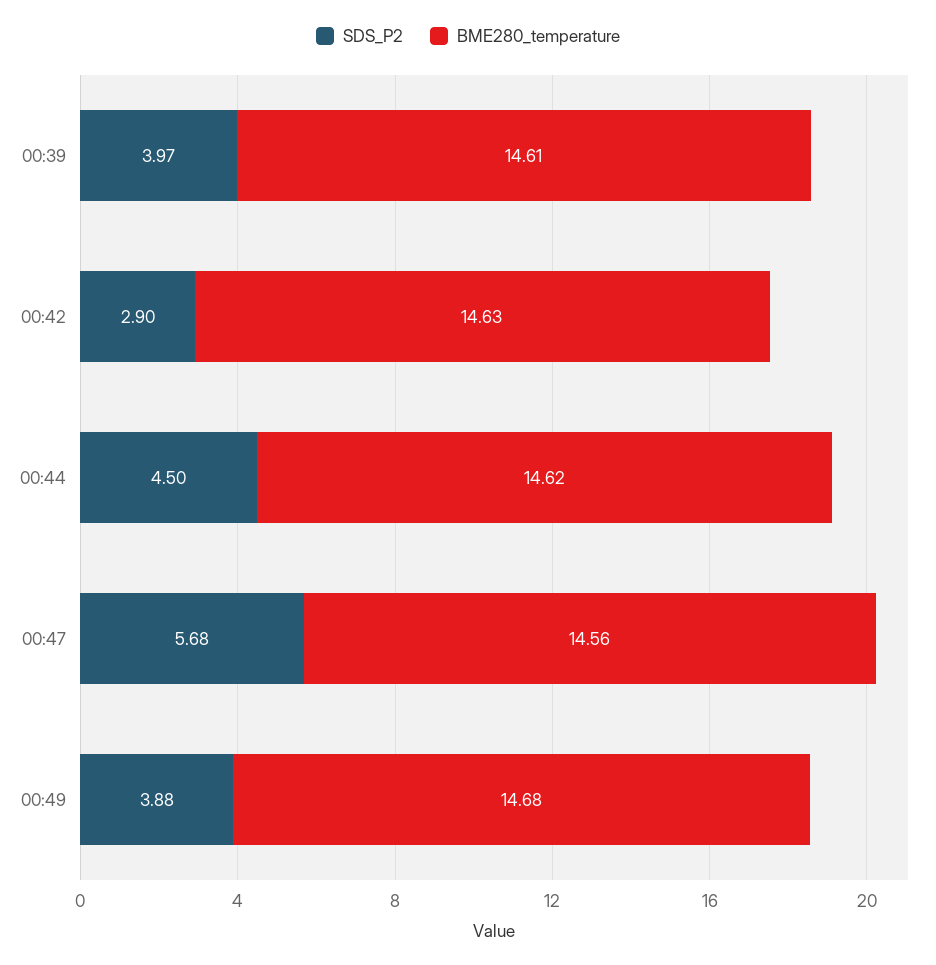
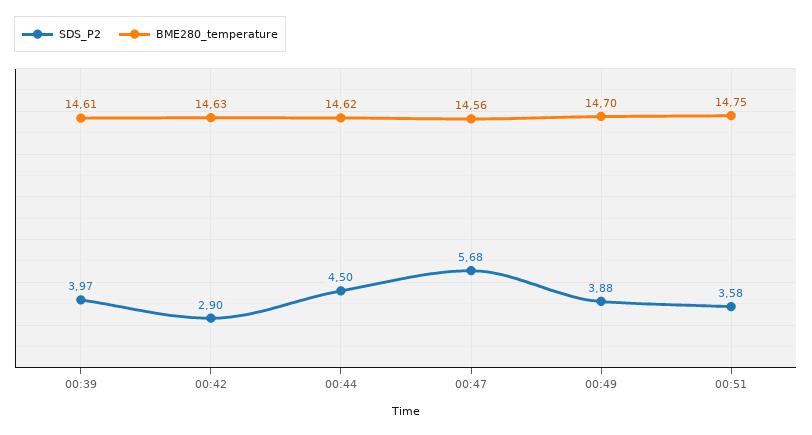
BME280_temperature, 00:49: 14.68 -> 14.7
SDS_P2, 00:51: none -> 3.58
BME280_temperature, 00:51: none -> 14.75

